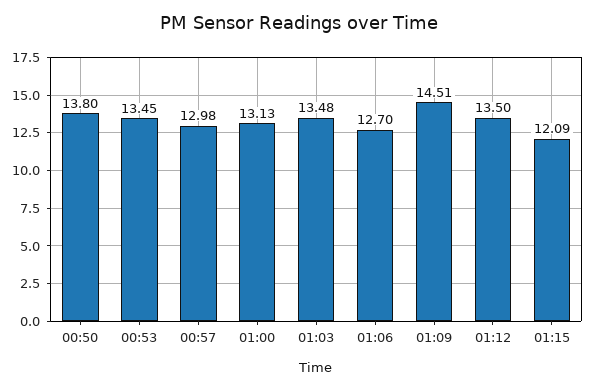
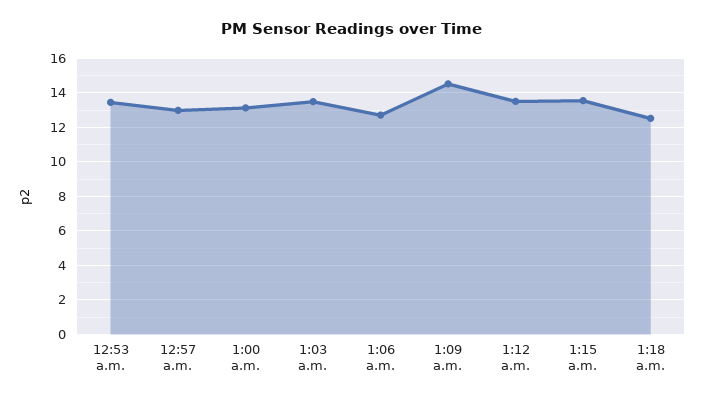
00:50: 13.8 -> none
01:15: 12.09 -> 13.5
1:18 a.m.: none -> 12.5

